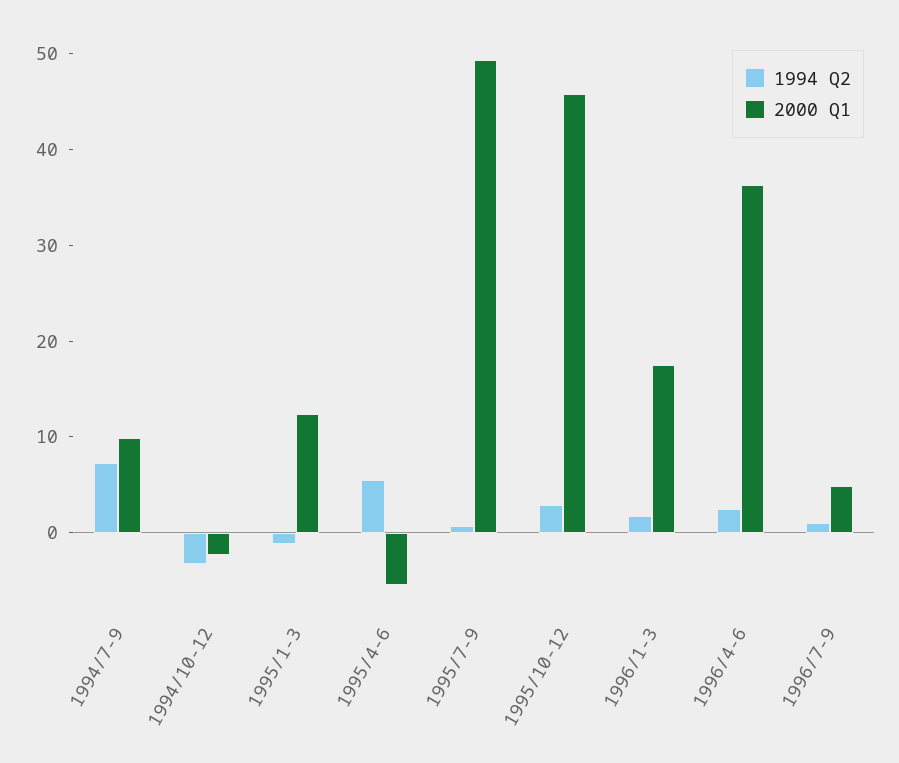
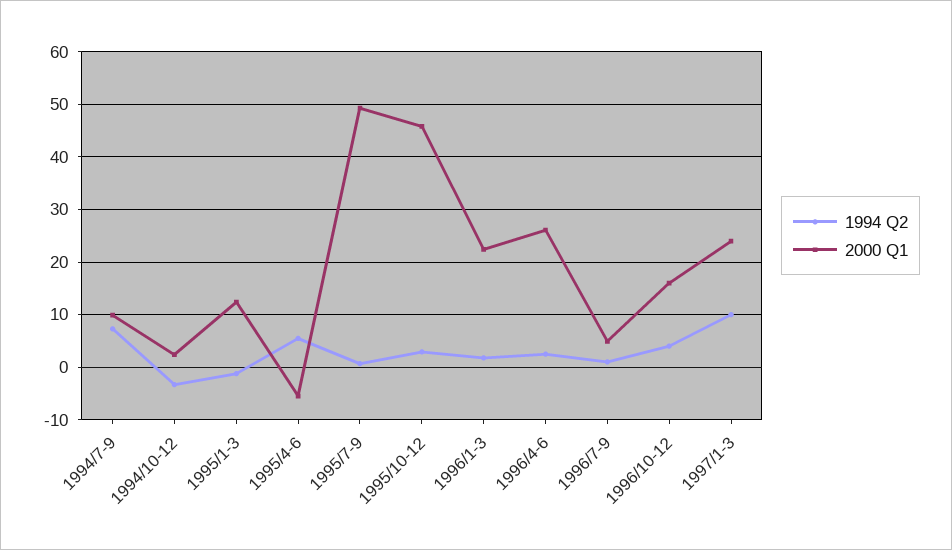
2000 Q1, 1994/10-12: -2 -> 2
2000 Q1, 1996/1-3: 18 -> 22
2000 Q1, 1996/4-6: 36 -> 26
1994 Q2, 1996/10-12: none -> 4
2000 Q1, 1996/10-12: none -> 16
1994 Q2, 1997/1-3: none -> 10
2000 Q1, 1997/1-3: none -> 24

